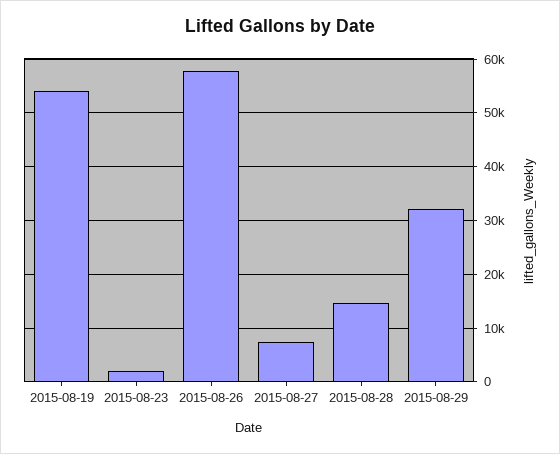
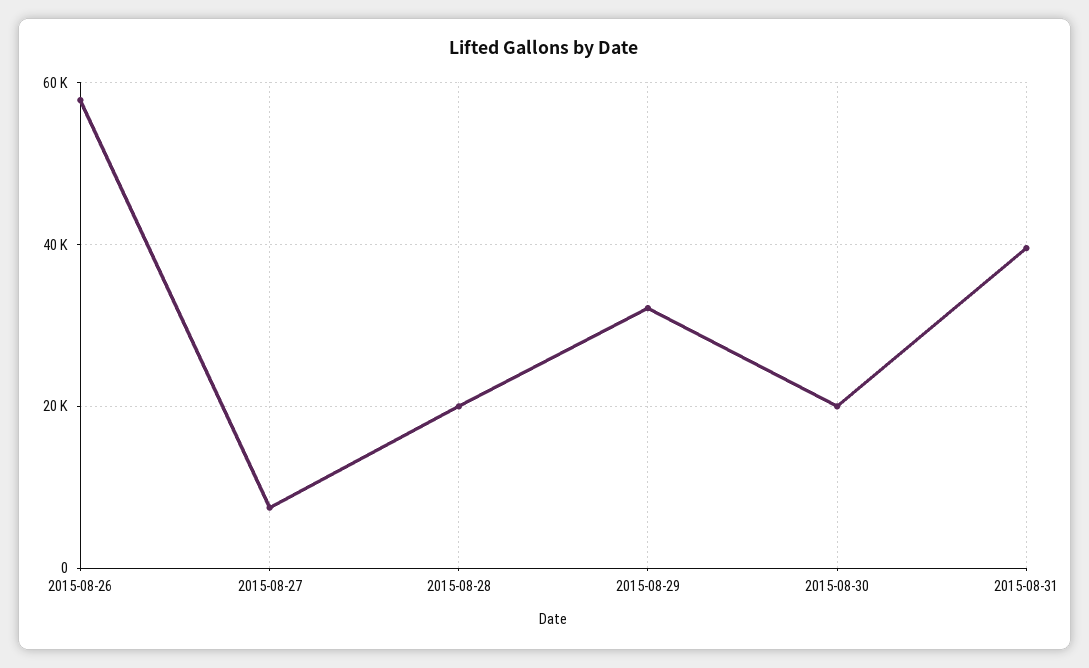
2015-08-19: 54000 -> none
2015-08-23: 2000 -> none
2015-08-28: 14000 -> 20000
2015-08-30: none -> 20000
2015-08-31: none -> 40000

